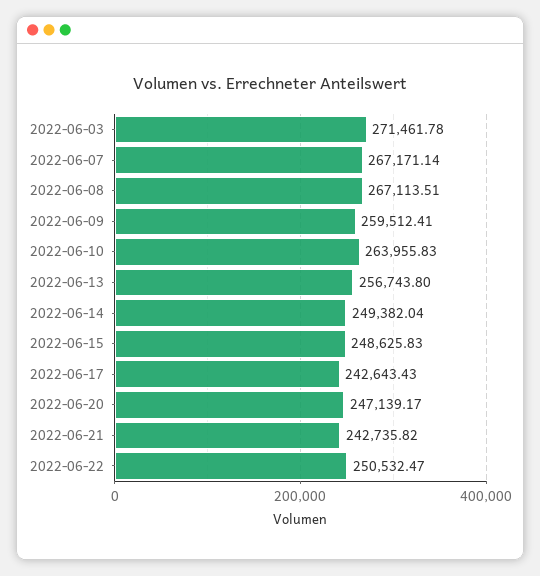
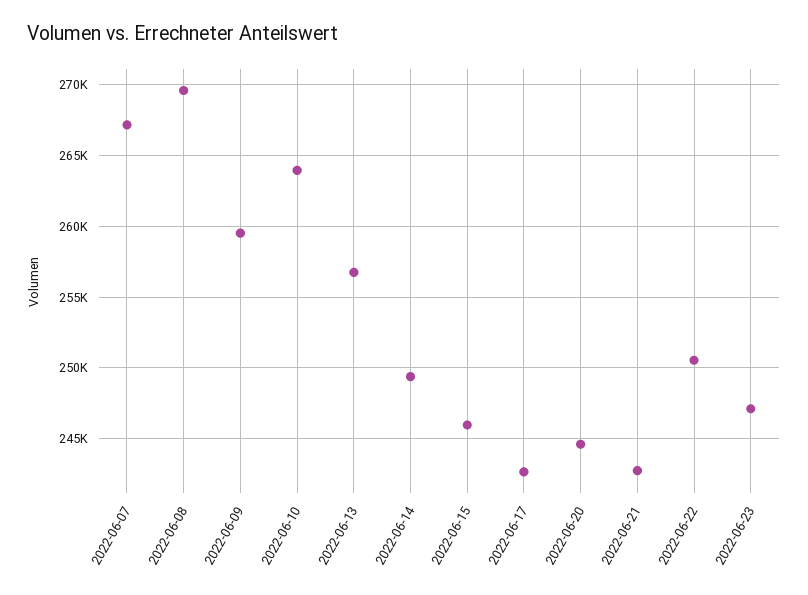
2022-06-03: 271461.78 -> none
2022-06-08: 267113.51 -> 269500
2022-06-15: 248625.83 -> 246000
2022-06-20: 247139.17 -> 244500
2022-06-23: none -> 247000

